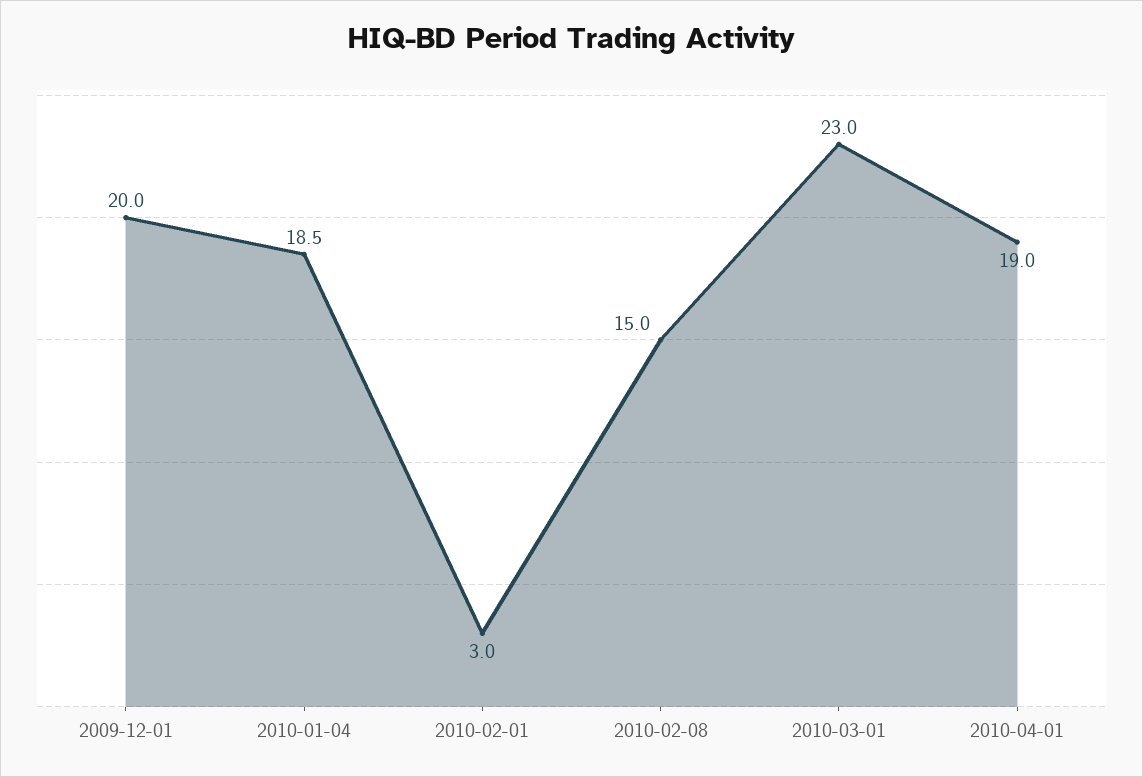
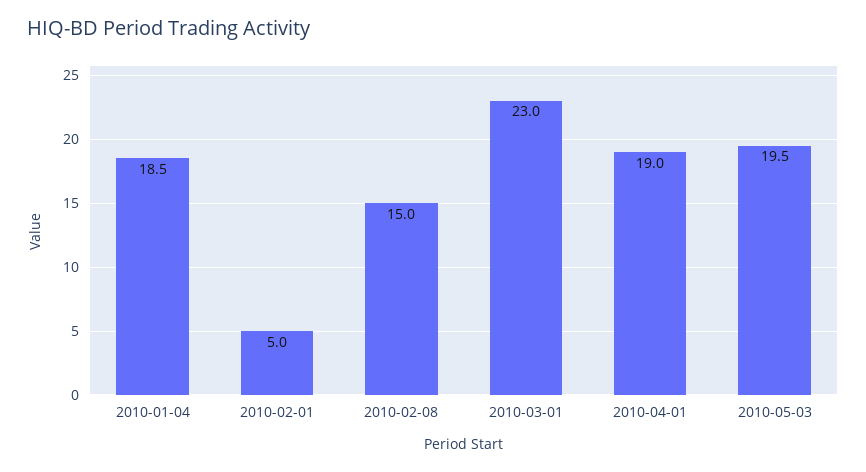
2009-12-01: 20 -> none
2010-02-01: 3 -> 5
2010-05-03: none -> 19.5

